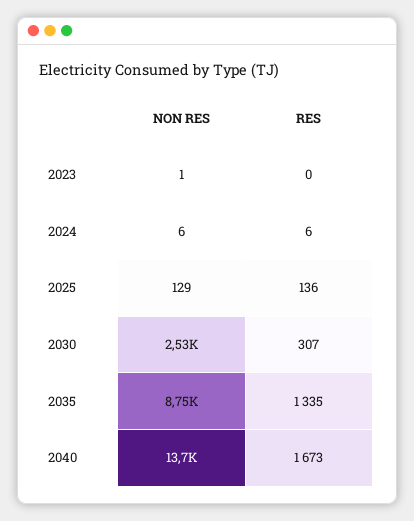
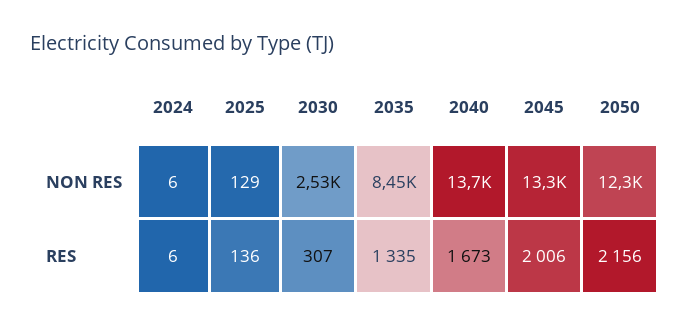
NON RES, 2023: 1 -> none
RES, 2023: 0 -> none
NON RES, 2035: 8750 -> 8450
NON RES, 2045: none -> 13300
NON RES, 2050: none -> 12300
RES, 2045: none -> 2006
RES, 2050: none -> 2156

